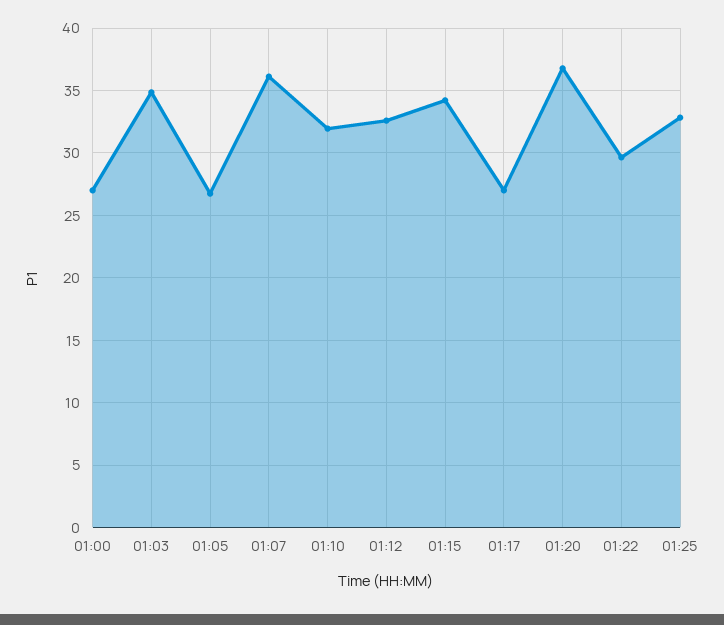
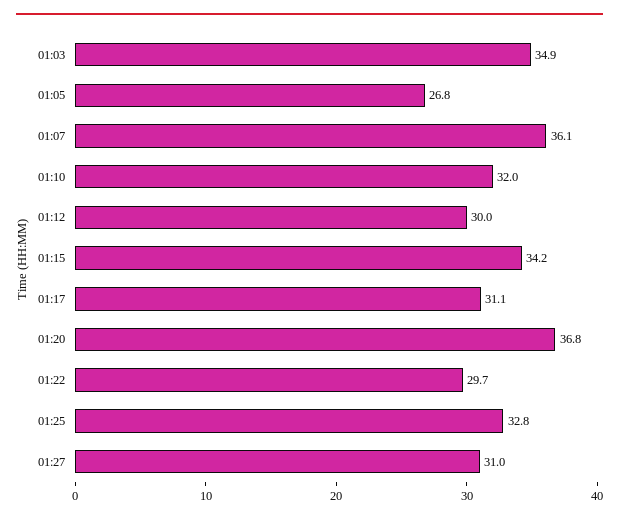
01:00: 27 -> none
01:12: 32.5 -> 30
01:17: 27 -> 31.1
01:27: none -> 31

